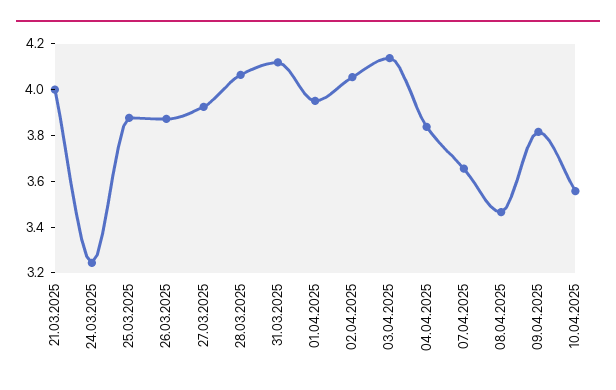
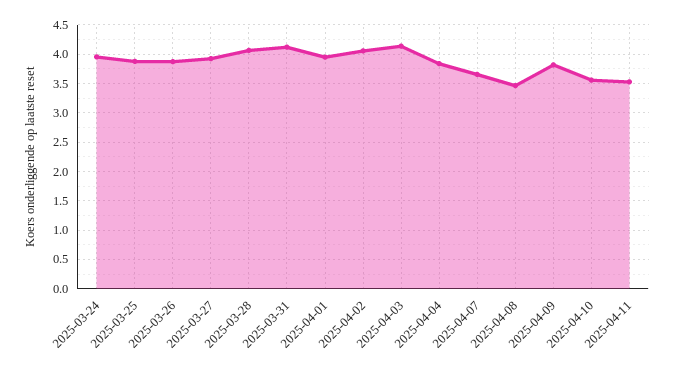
21.03.2025: 4 -> none
24.03.2025: 3.25 -> 4
2025-04-11: none -> 3.5

